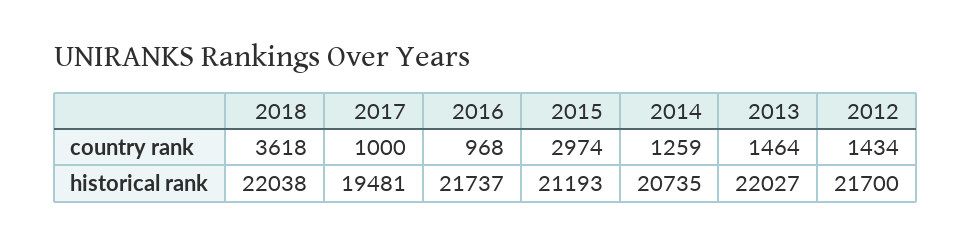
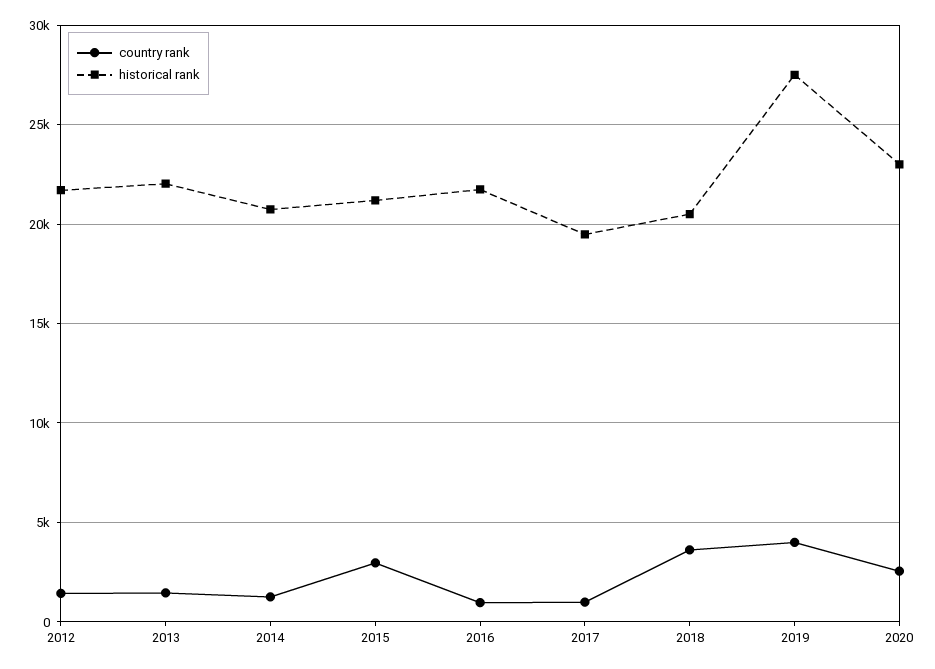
historical rank, 2018: 22038 -> 20500
country rank, 2019: none -> 4000
historical rank, 2019: none -> 27500
country rank, 2020: none -> 2500
historical rank, 2020: none -> 23000

